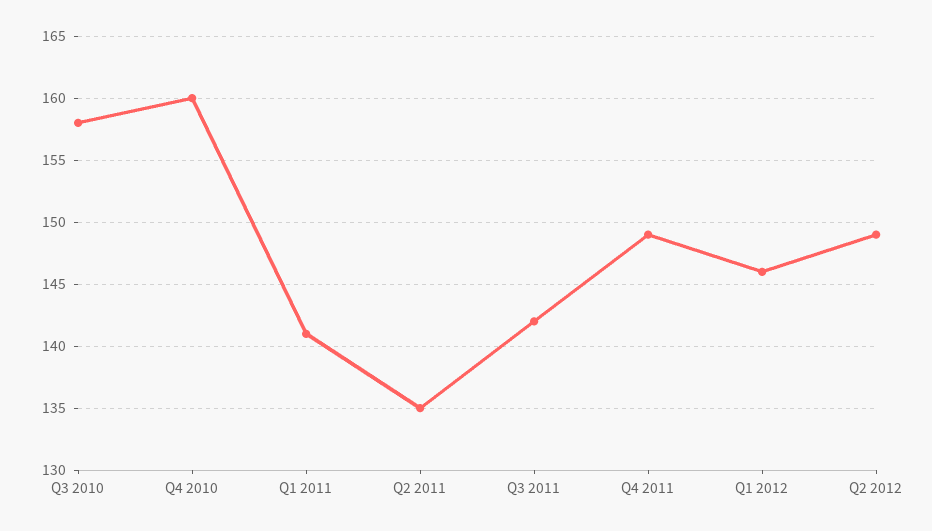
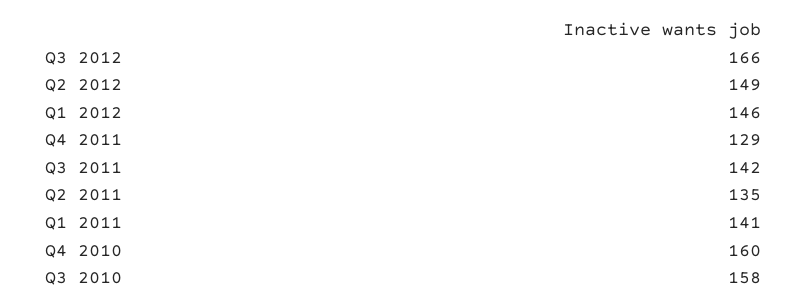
Q4 2011: 149 -> 129
Q3 2012: none -> 166

